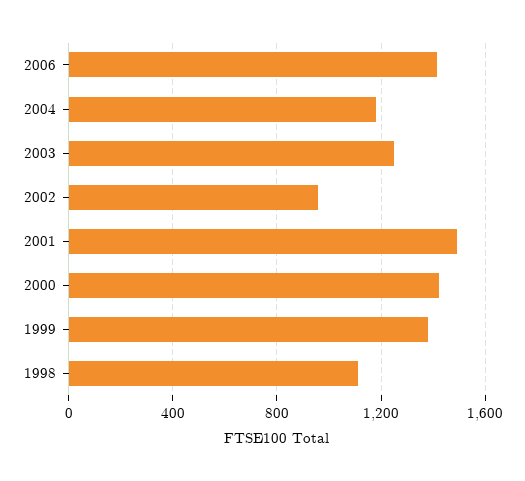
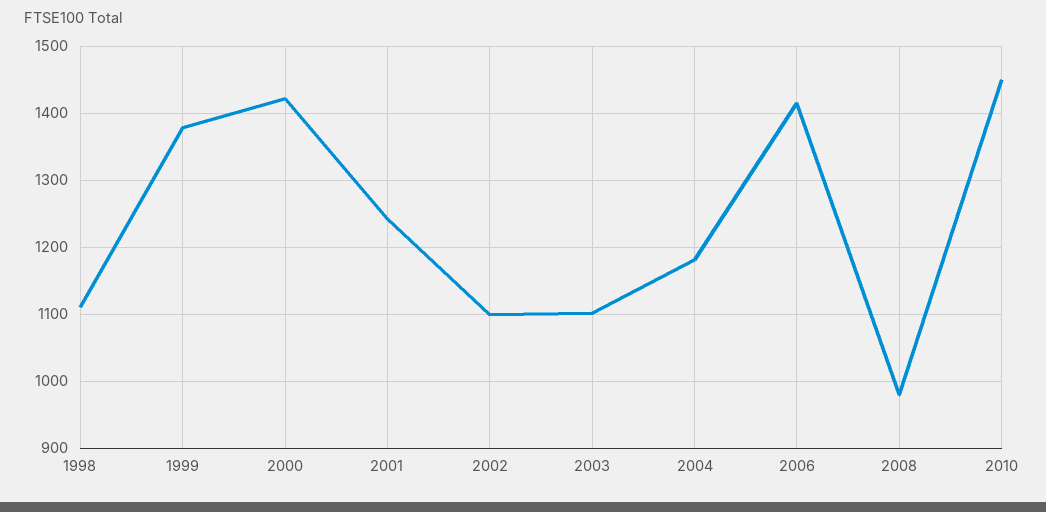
2003: 1250 -> 1100
2002: 950 -> 1100
2001: 1500 -> 1240
2008: none -> 980
2010: none -> 1450

